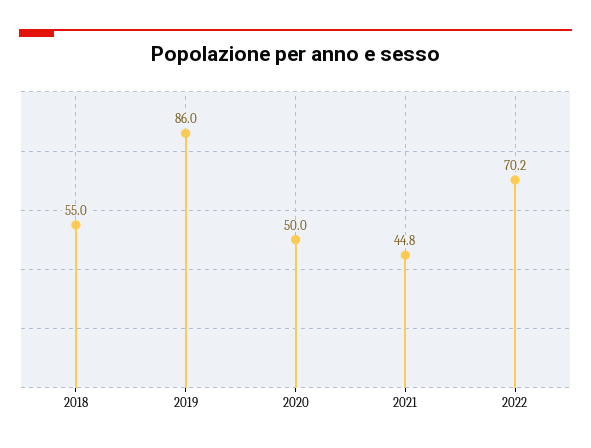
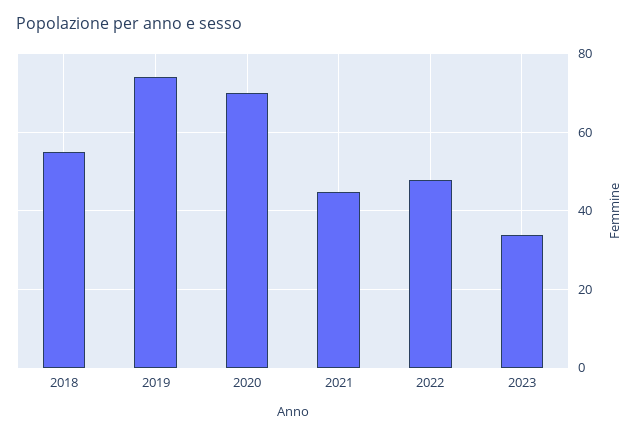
2019: 86 -> 74
2020: 50 -> 70
2022: 70.2 -> 48
2023: none -> 34

